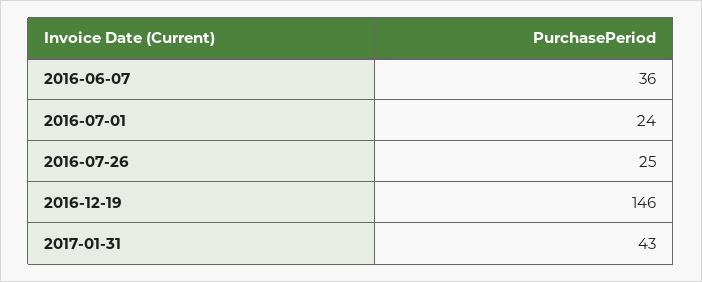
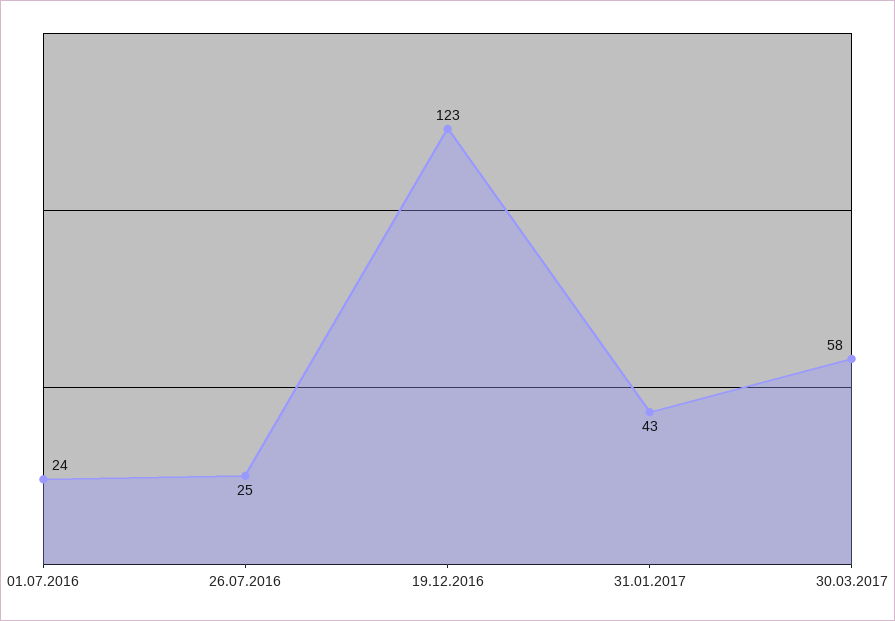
2016-06-07: 36 -> none
2016-12-19: 146 -> 123
30.03.2017: none -> 58

